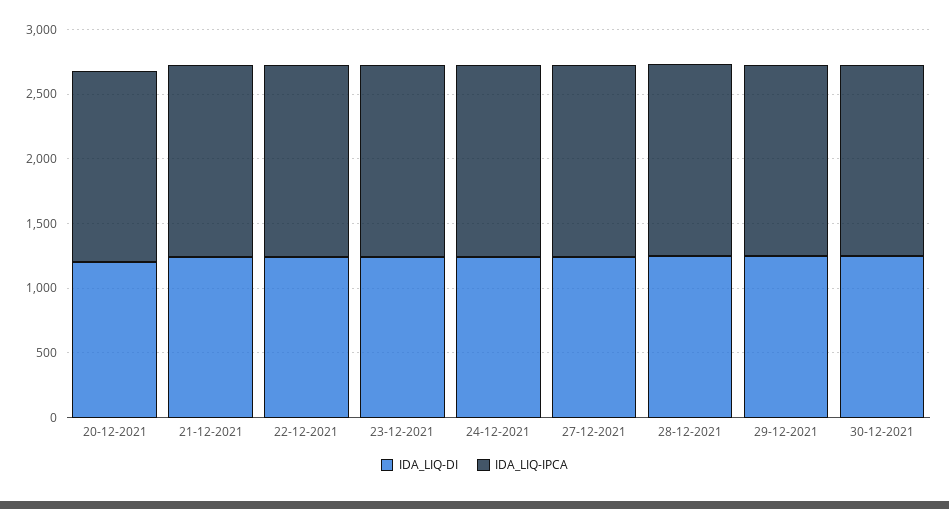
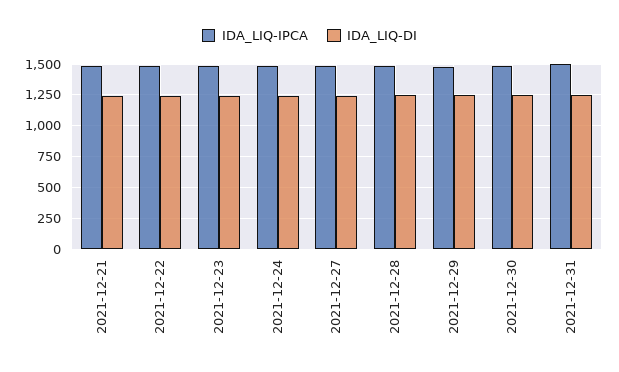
IDA_LIQ-DI, 20-12-2021: 1200 -> none
IDA_LIQ-IPCA, 20-12-2021: 1500 -> none
IDA_LIQ-IPCA, 2021-12-31: none -> 1500
IDA_LIQ-DI, 2021-12-31: none -> 1250

